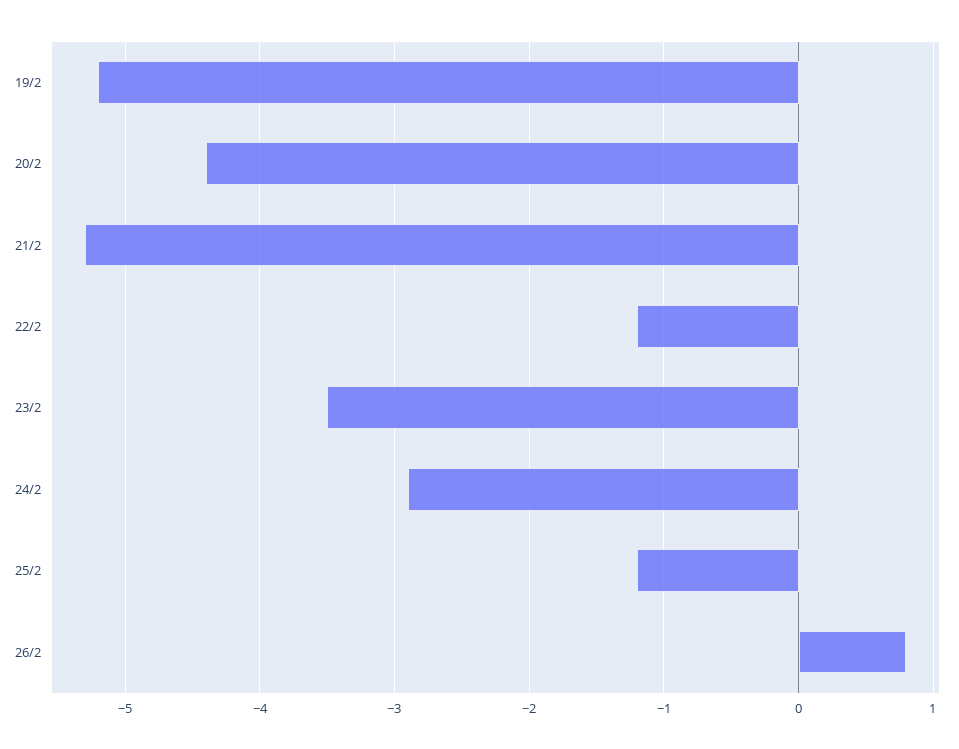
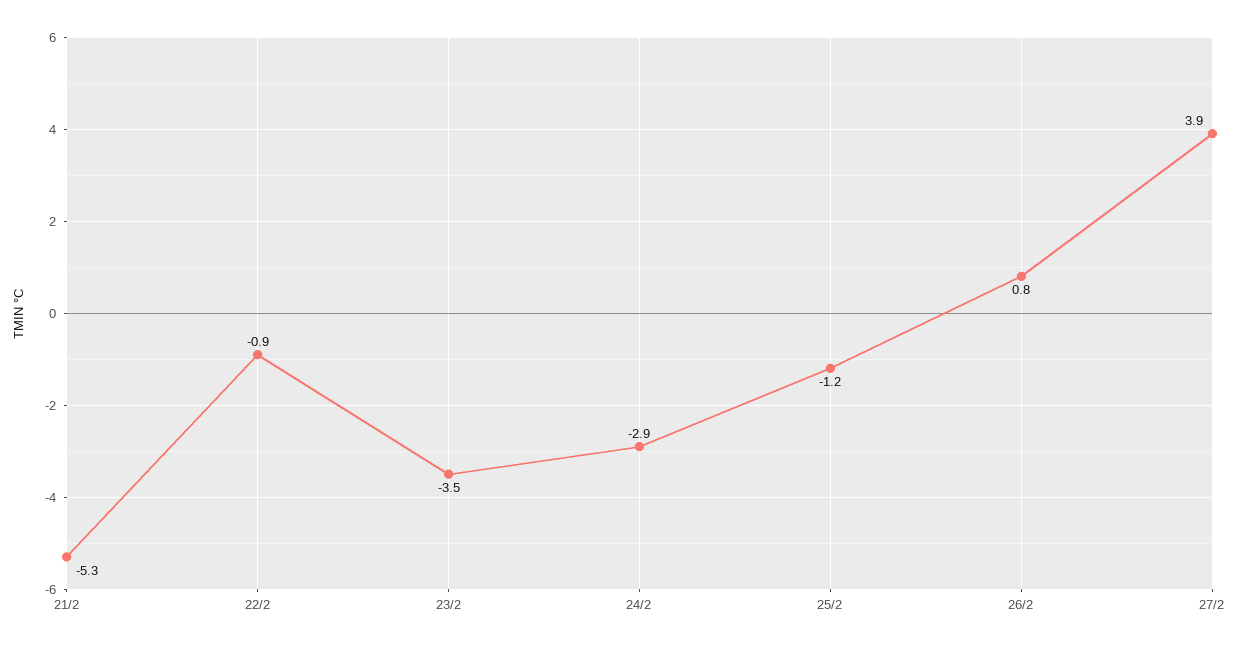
19/2: -5.2 -> none
20/2: -4.4 -> none
22/2: -1.2 -> -0.9
27/2: none -> 3.9

